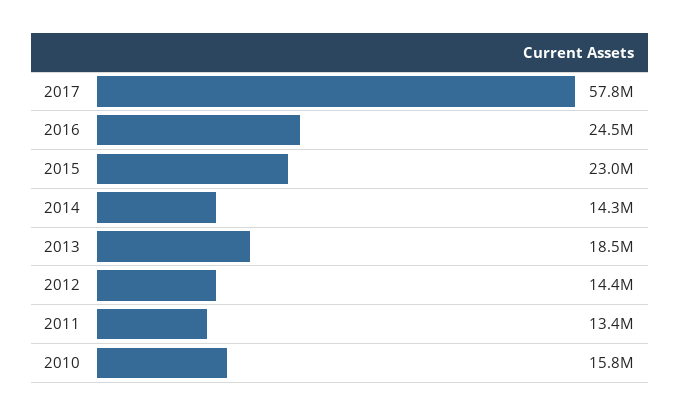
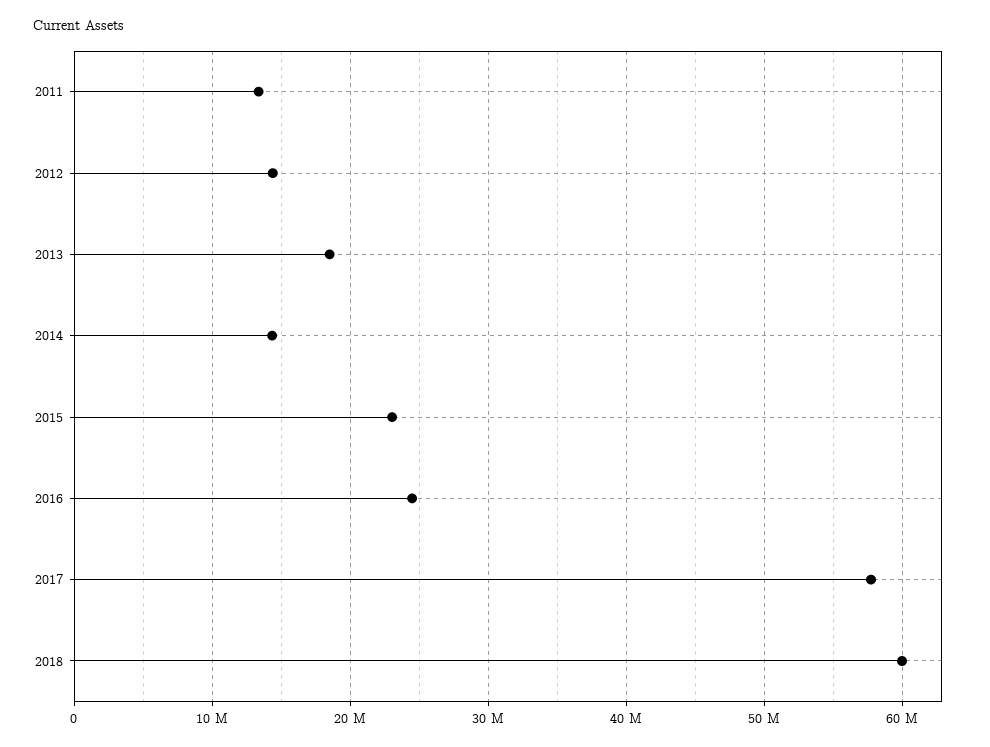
2010: 15800000 -> none
2018: none -> 60000000

